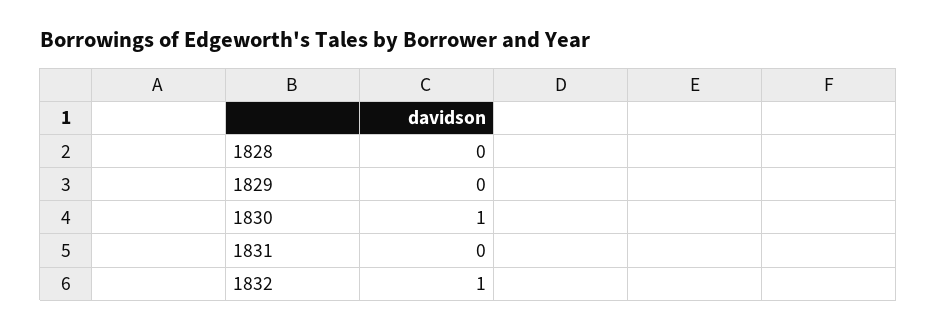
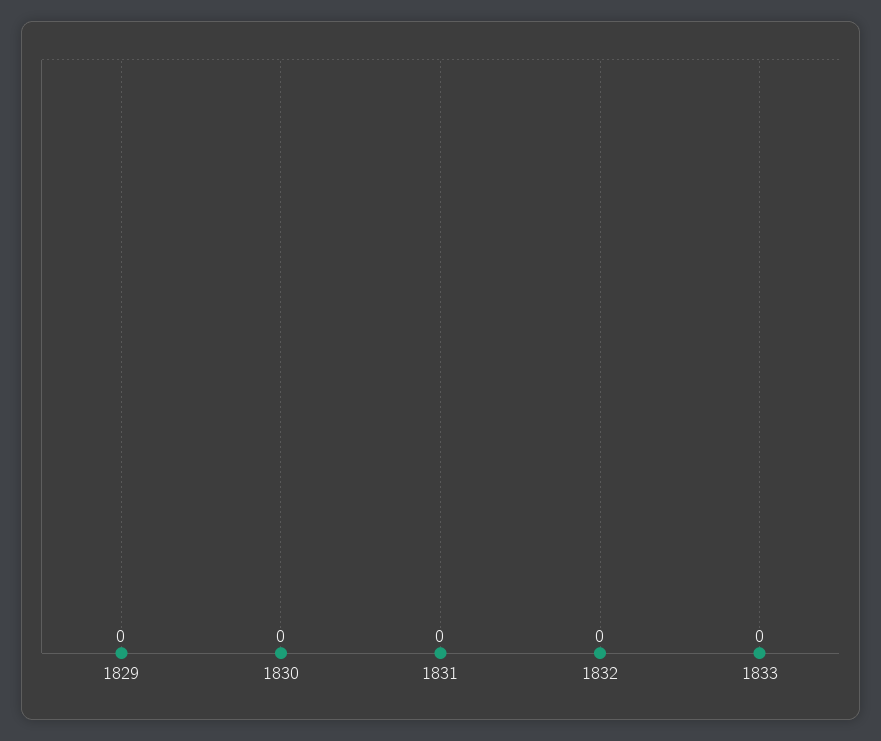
1828: 0 -> none
1830: 1 -> 0
1832: 1 -> 0
1833: none -> 0

